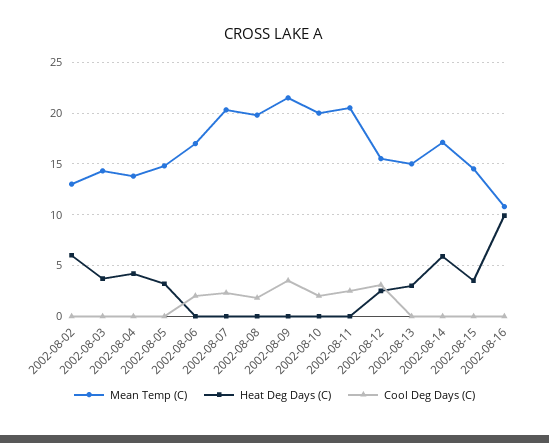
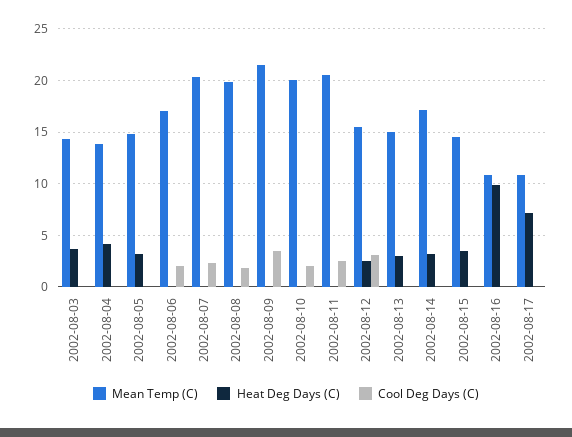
Mean Temp (C), 2002-08-02: 13 -> none
Heat Deg Days (C), 2002-08-02: 6 -> none
Cool Deg Days (C), 2002-08-02: 0 -> none
Heat Deg Days (C), 2002-08-14: 6 -> 3
Mean Temp (C), 2002-08-17: none -> 11
Heat Deg Days (C), 2002-08-17: none -> 7
Cool Deg Days (C), 2002-08-17: none -> 0

